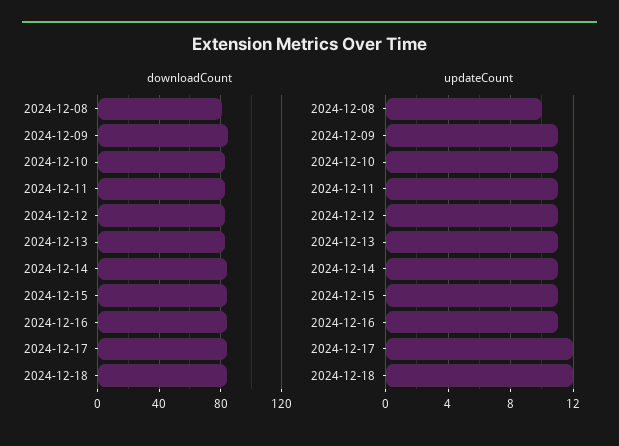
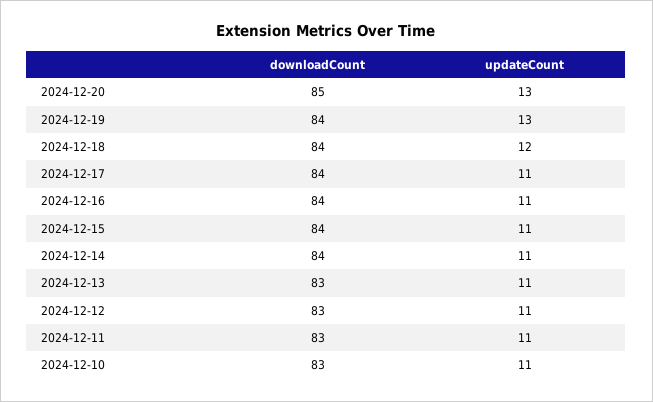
downloadCount, 2024-12-08: 80 -> none
downloadCount, 2024-12-09: 85 -> none
updateCount, 2024-12-08: 10 -> none
updateCount, 2024-12-09: 11 -> none
updateCount, 2024-12-17: 12 -> 11
downloadCount, 2024-12-20: none -> 85
updateCount, 2024-12-20: none -> 13
downloadCount, 2024-12-19: none -> 84
updateCount, 2024-12-19: none -> 13

